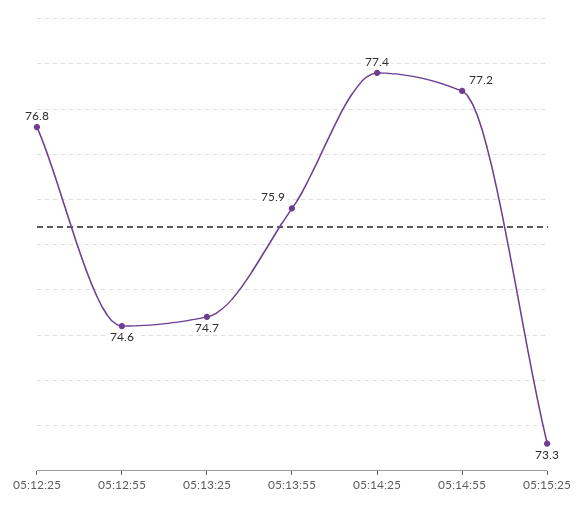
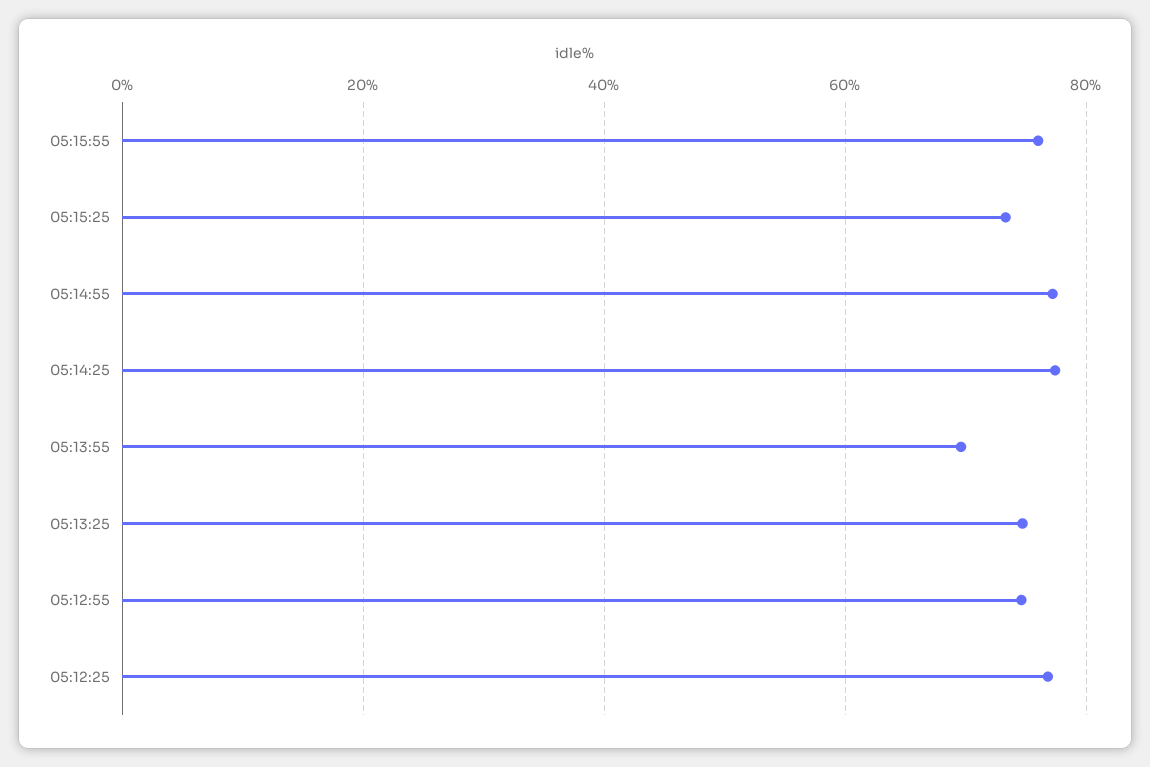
05:13:55: 75.9 -> 70
05:15:55: none -> 76

